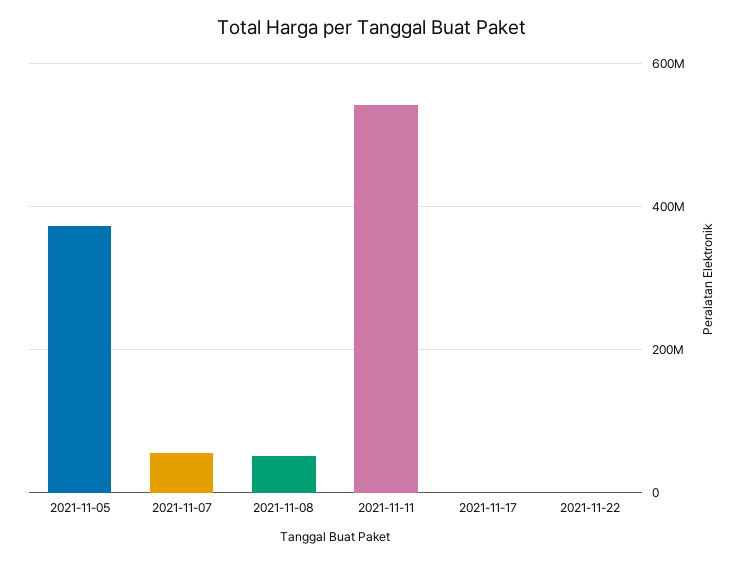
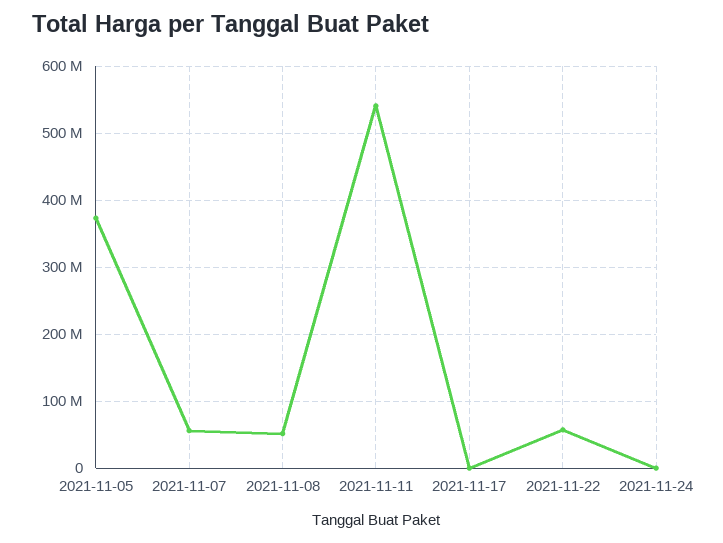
2021-11-22: 0 -> 60000000
2021-11-24: none -> 0

